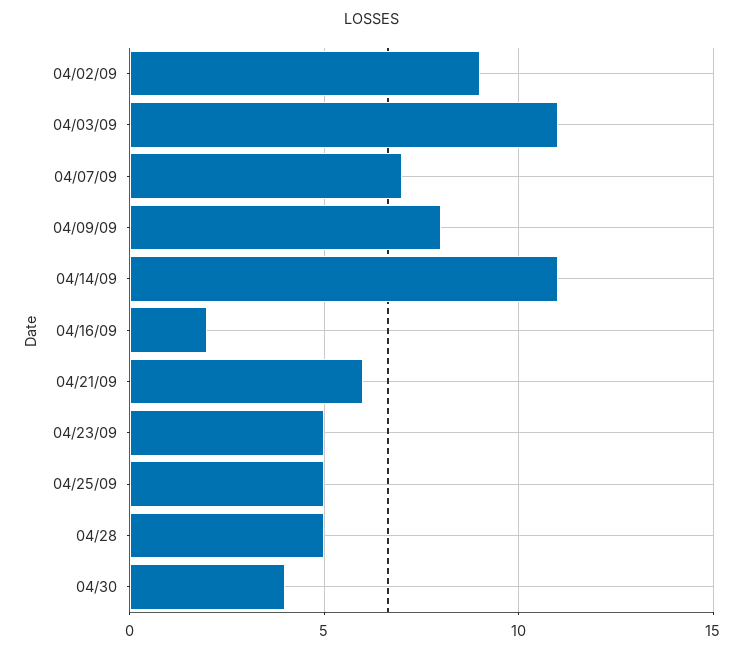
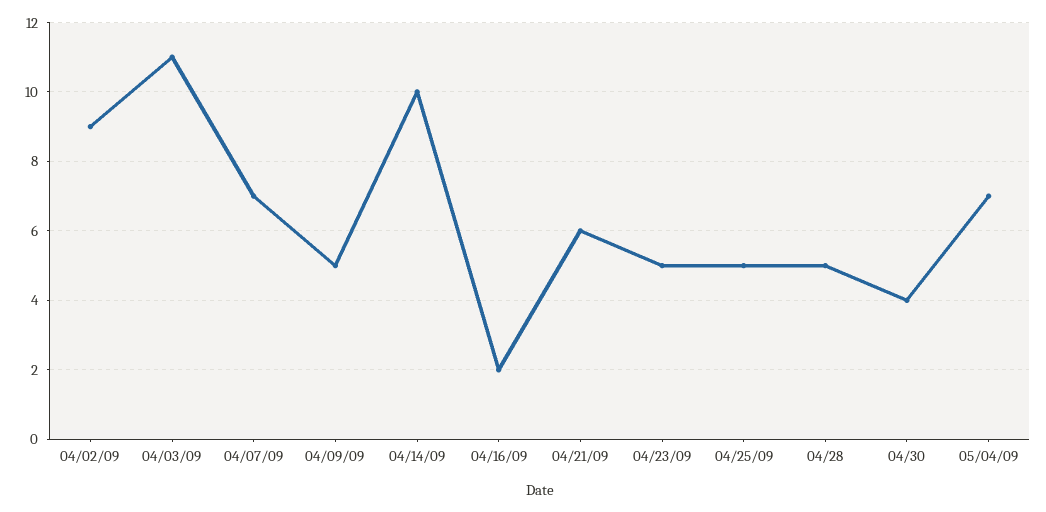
04/09/09: 8 -> 5
04/14/09: 11 -> 10
05/04/09: none -> 7

